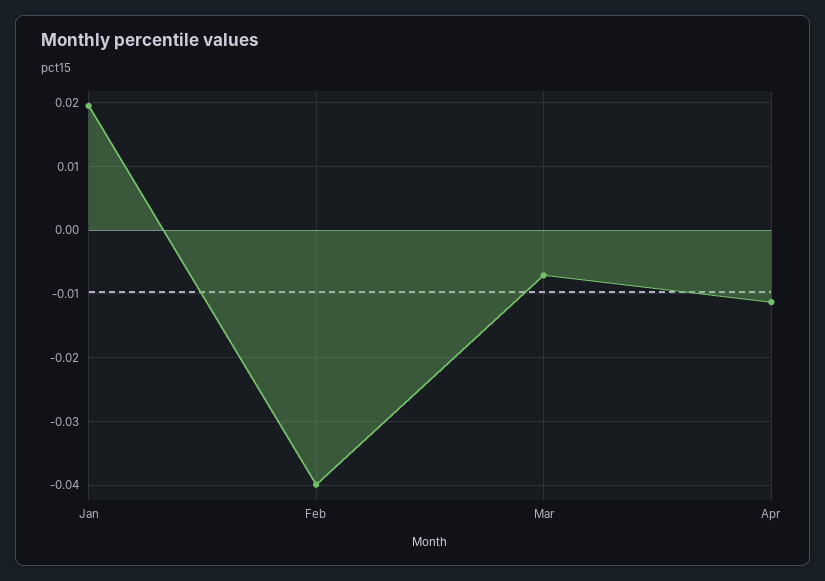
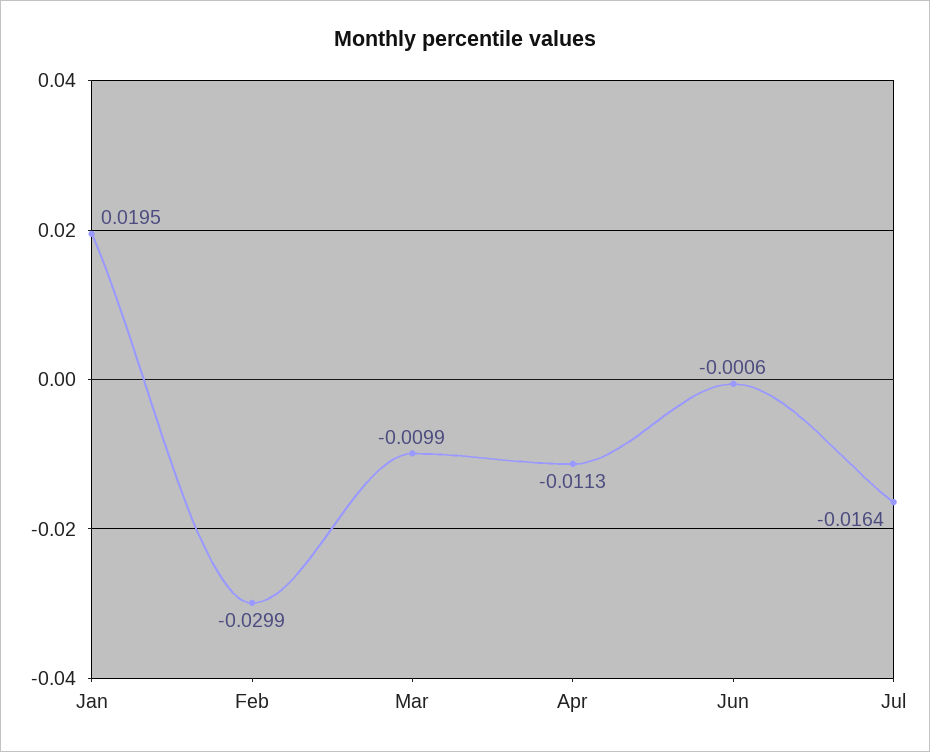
Feb: -0.04 -> -0.0299
Mar: -0.007 -> -0.0099
Jun: none -> -0.0006
Jul: none -> -0.0164

